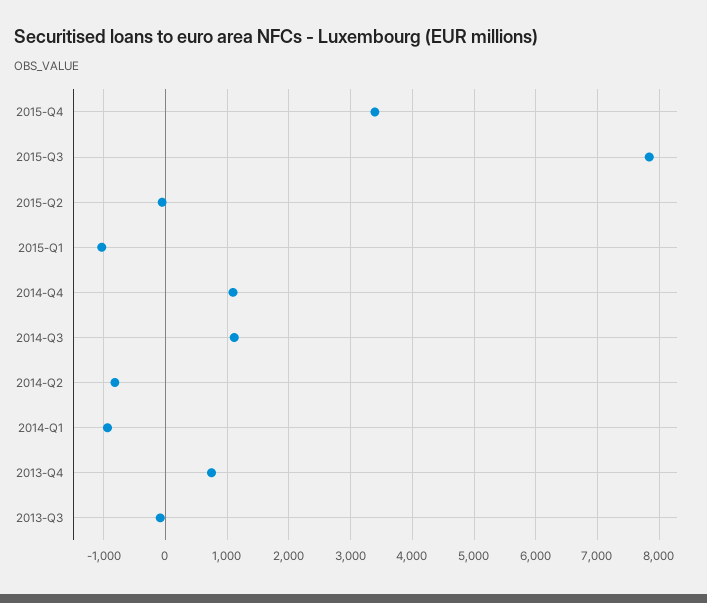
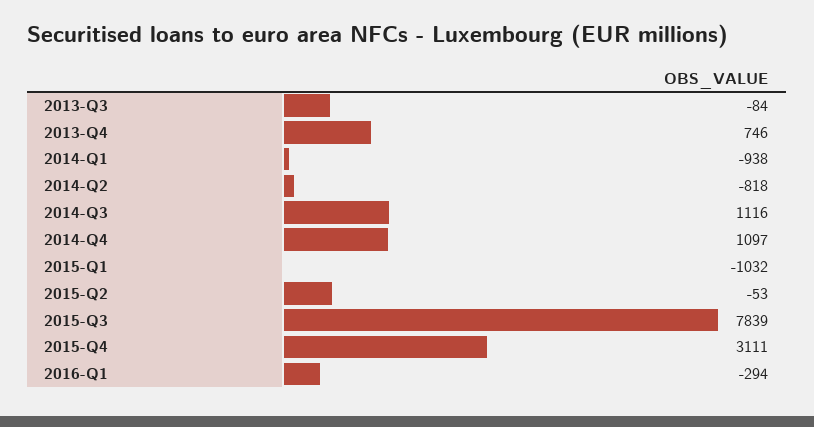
2015-Q4: 3400 -> 3111
2016-Q1: none -> -294

